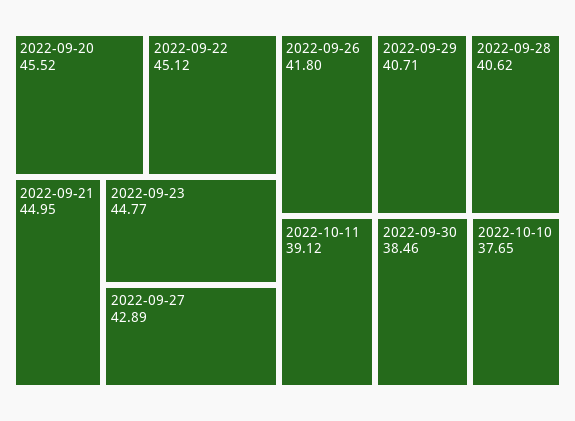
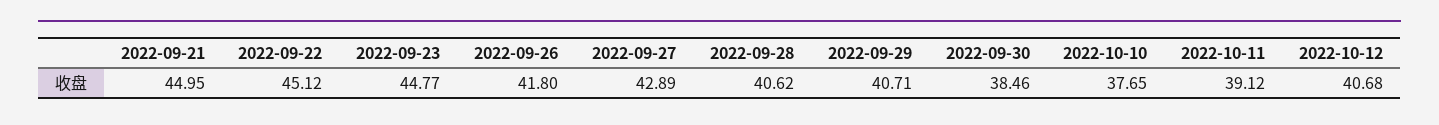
2022-09-20: 45.52 -> none
2022-10-12: none -> 40.68

